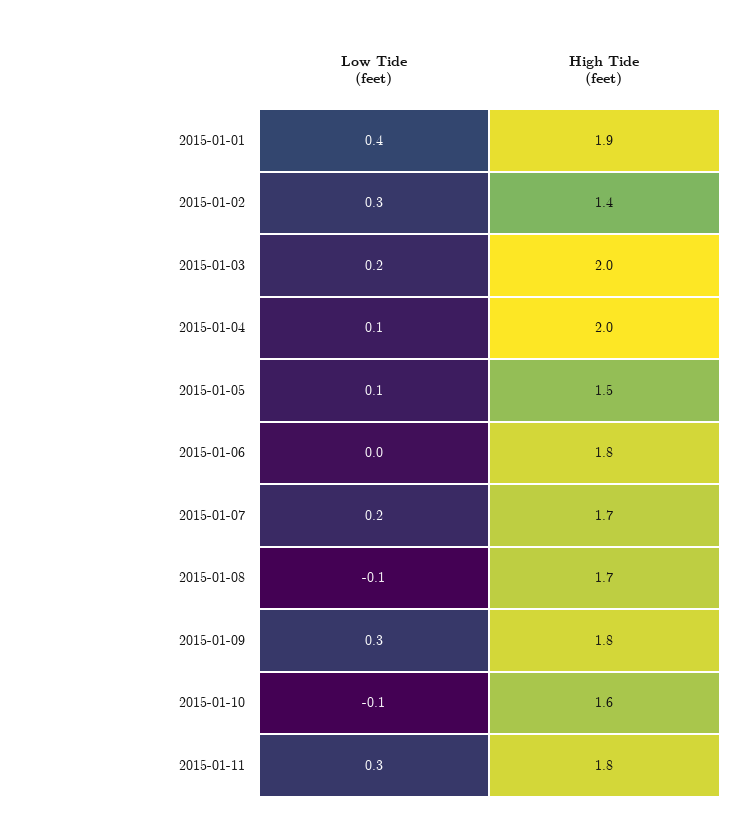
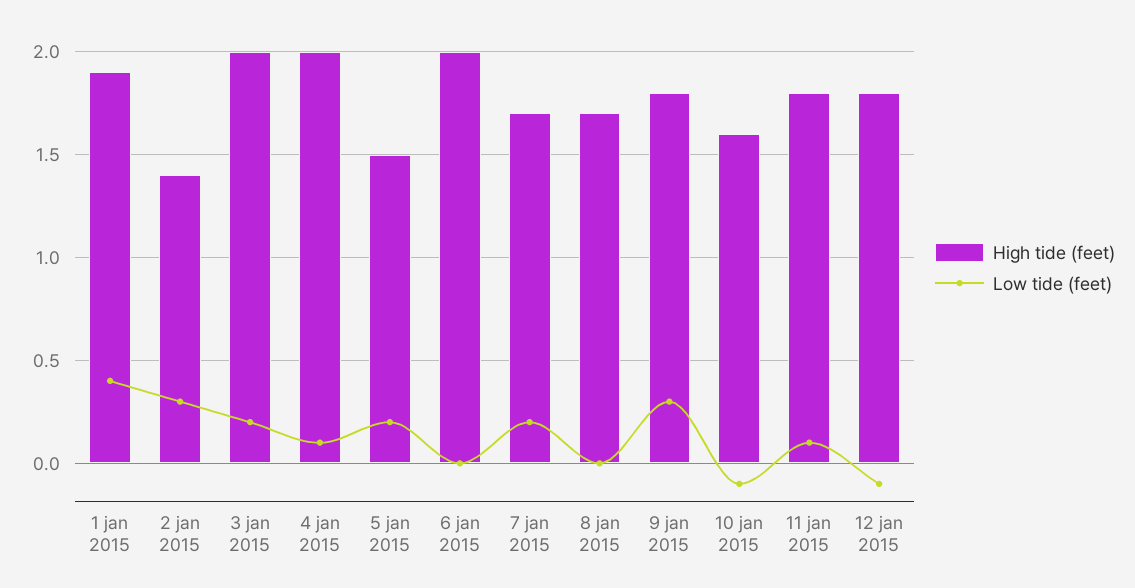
Low Tide (feet), 2015-01-05: 0.1 -> 0.2
High Tide (feet), 2015-01-06: 1.8 -> 2
Low Tide (feet), 2015-01-08: -0.1 -> 0
Low Tide (feet), 2015-01-11: 0.3 -> 0.1
High Tide (feet), 12 jan 2015: none -> 1.8
Low Tide (feet), 12 jan 2015: none -> -0.1

